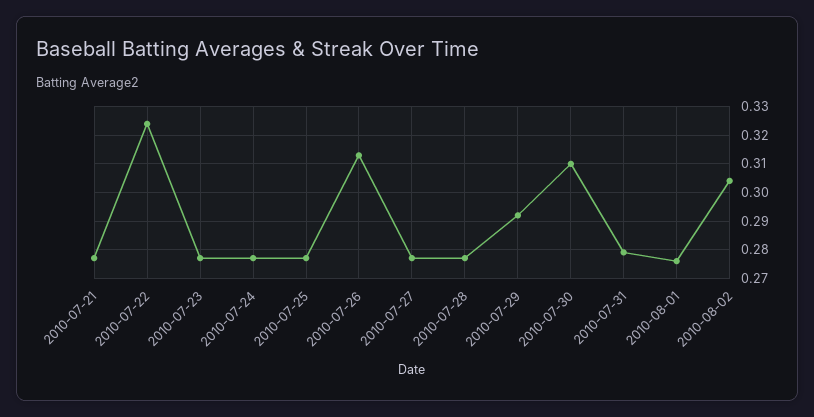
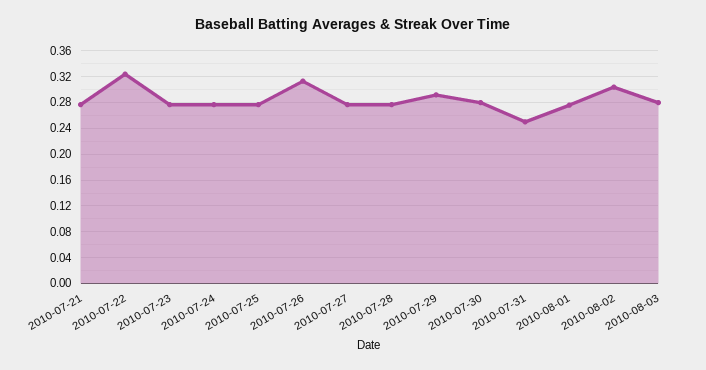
2010-07-30: 0.31 -> 0.28
2010-07-31: 0.28 -> 0.25
2010-08-03: none -> 0.28

